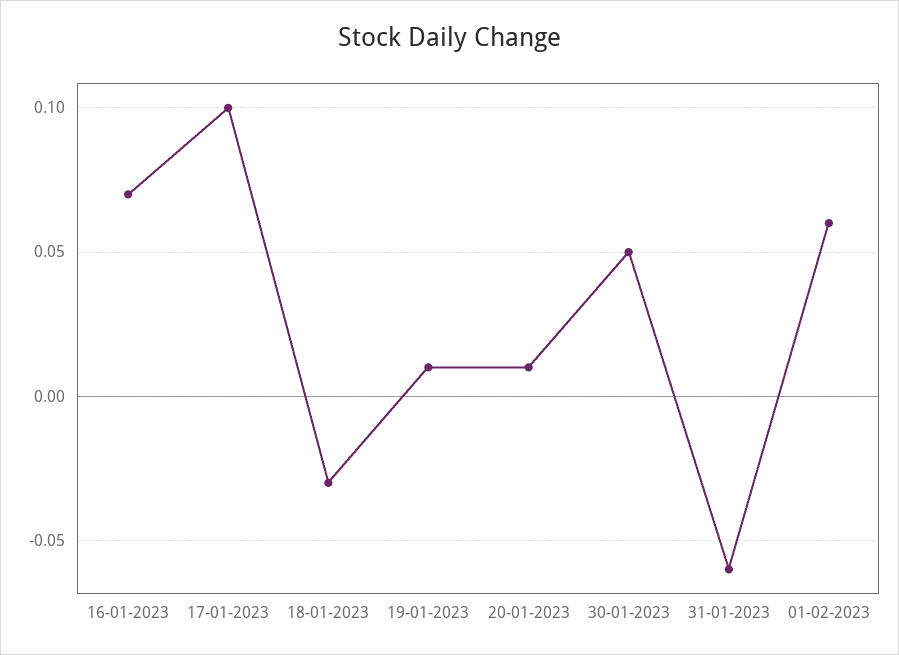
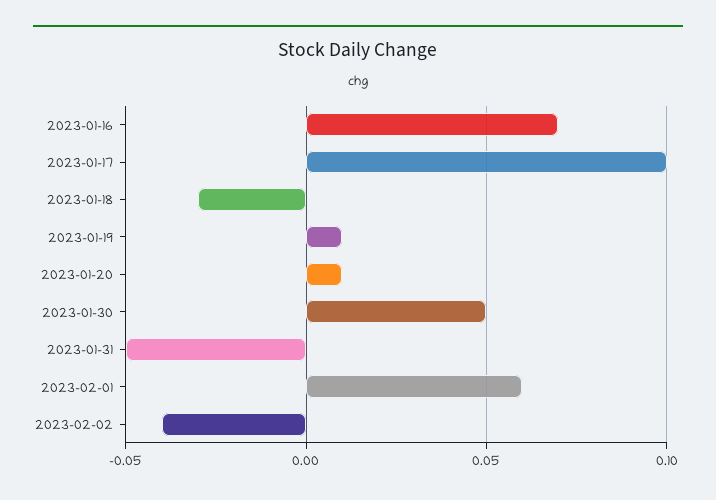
31-01-2023: -0.06 -> -0.05
2023-02-02: none -> -0.04

